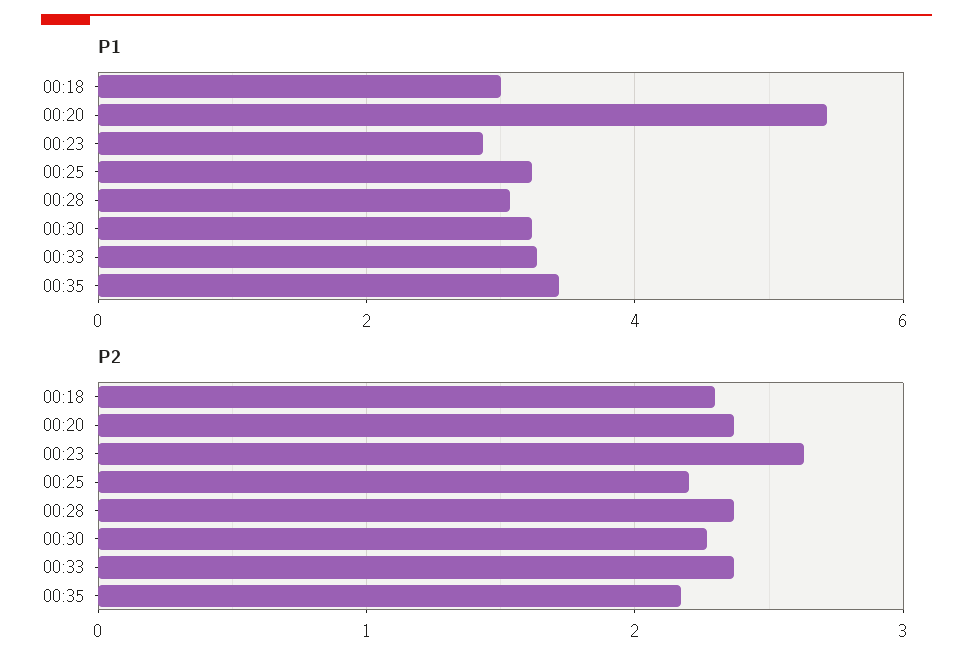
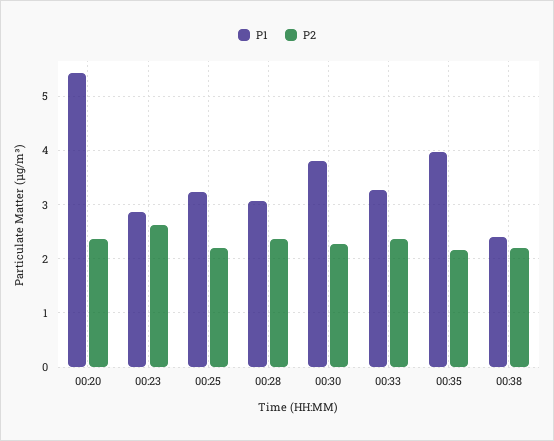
P1, 00:18: 3 -> none
P1, 00:30: 3.2 -> 3.8
P1, 00:35: 3.4 -> 4
P2, 00:18: 2.3 -> none
P1, 00:38: none -> 2.4
P2, 00:38: none -> 2.2

